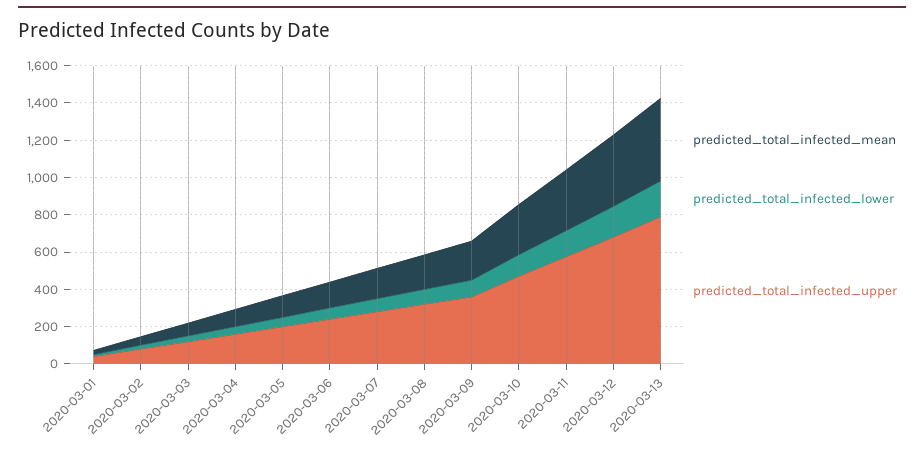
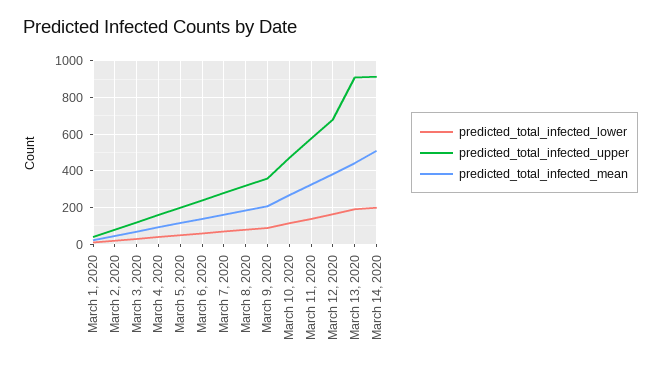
predicted_total_infected_upper, 2020-03-13: 800 -> 900
predicted_total_infected_lower, March 14, 2020: none -> 200
predicted_total_infected_upper, March 14, 2020: none -> 900
predicted_total_infected_mean, March 14, 2020: none -> 500

